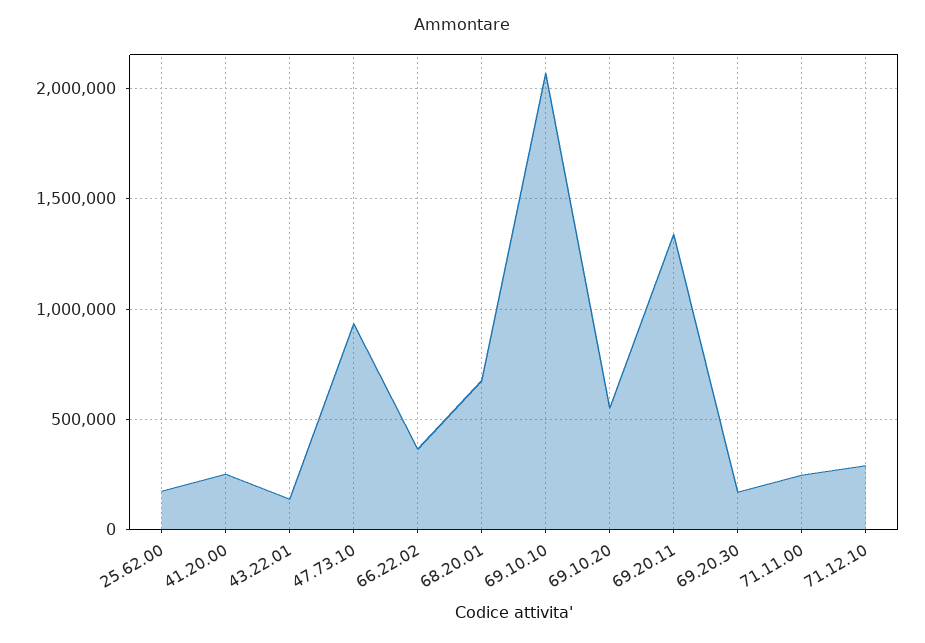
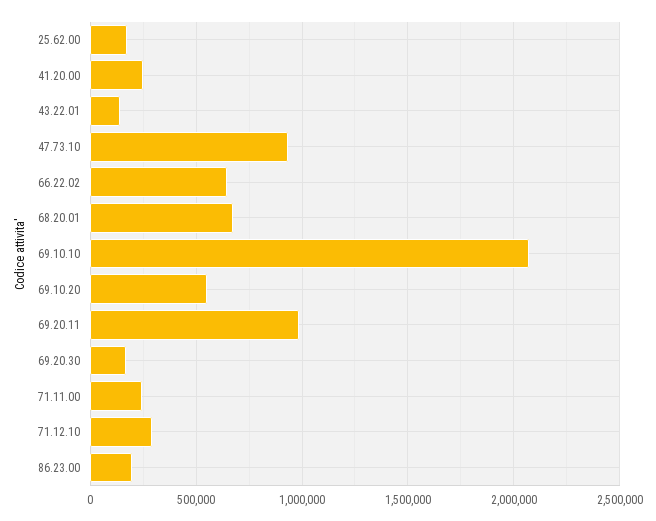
66.22.02: 350000 -> 650000
69.20.11: 1350000 -> 1000000
86.23.00: none -> 200000

